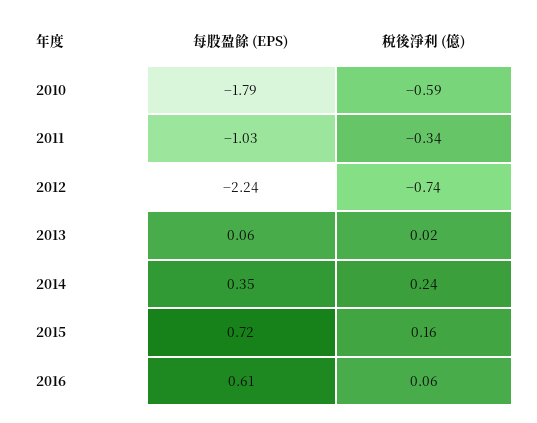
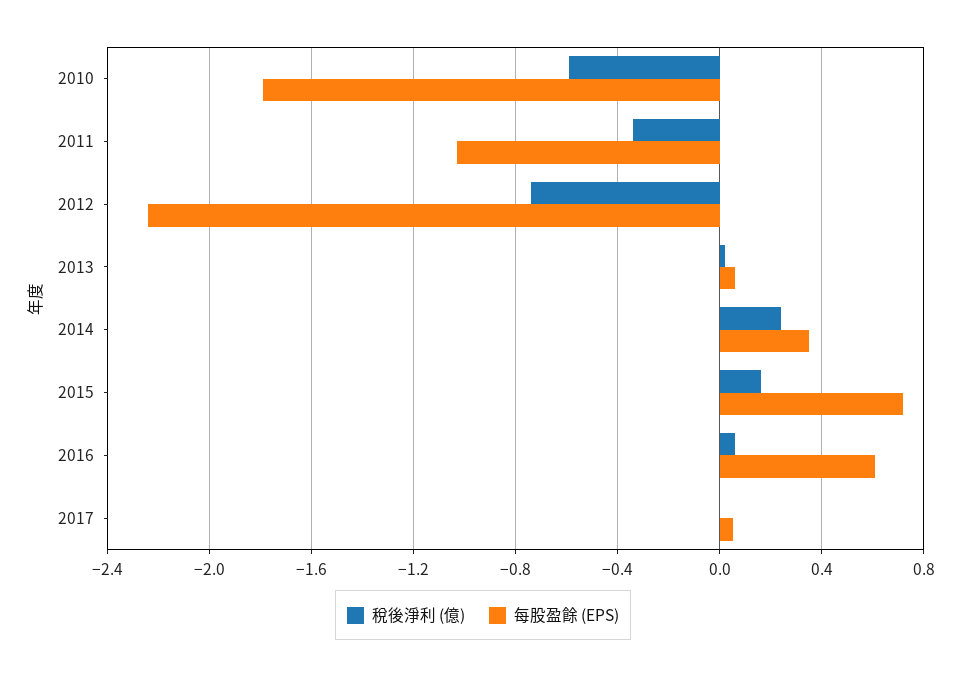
稅後淨利 (億), 2017: none -> 0
每股盈餘 (EPS), 2017: none -> 0.05

